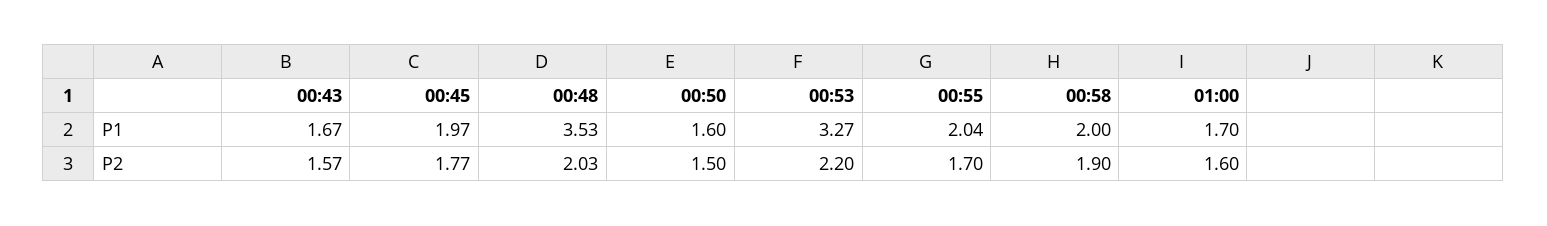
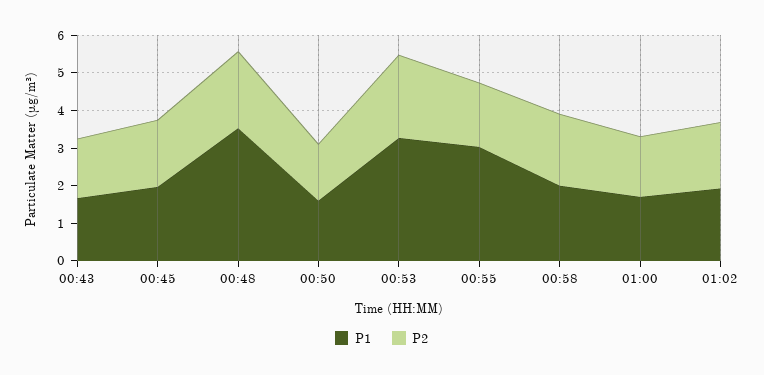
P1, 00:55: 2.04 -> 3
P1, 01:02: none -> 2
P2, 01:02: none -> 1.75

